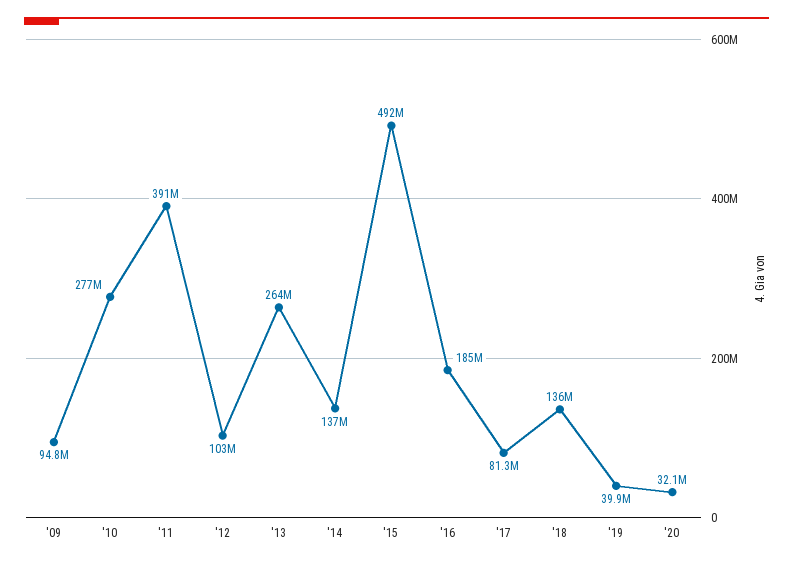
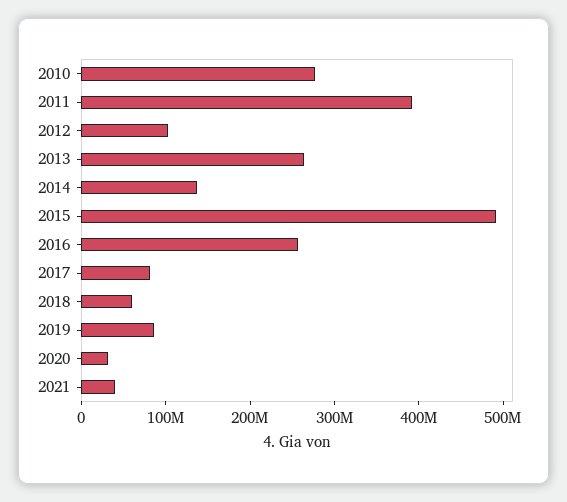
'09: 94800000 -> none
'16: 185000000 -> 260000000
'18: 136000000 -> 60000000
'19: 39900000 -> 80000000
2021: none -> 40000000

